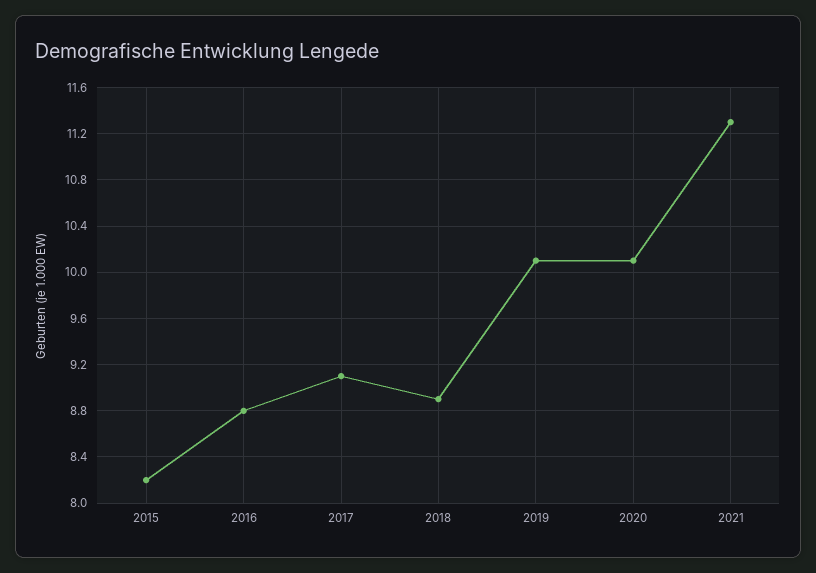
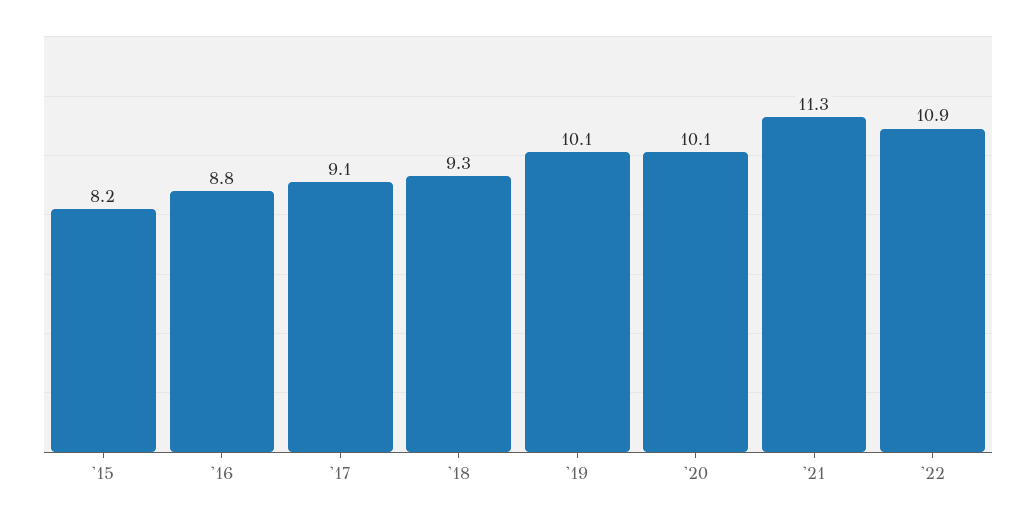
2018: 8.9 -> 9.3
'22: none -> 10.9

